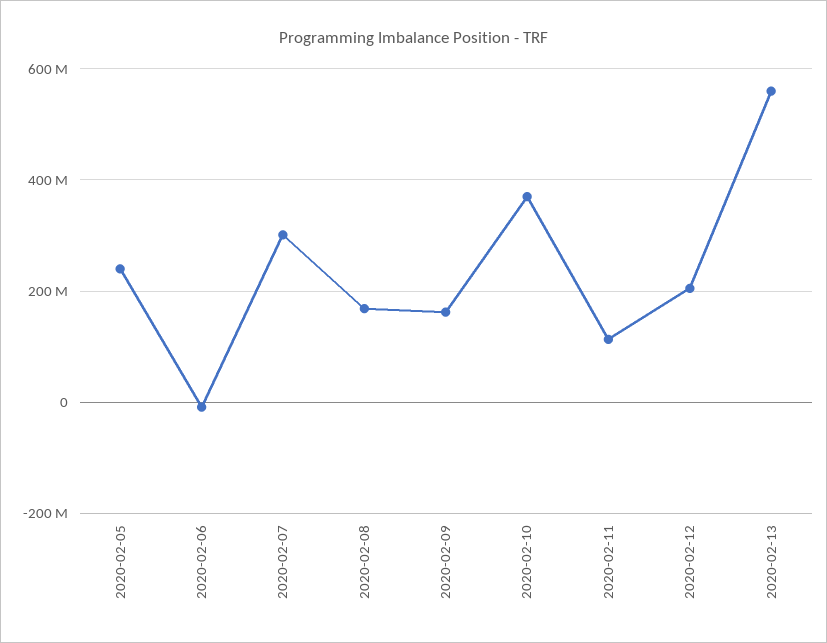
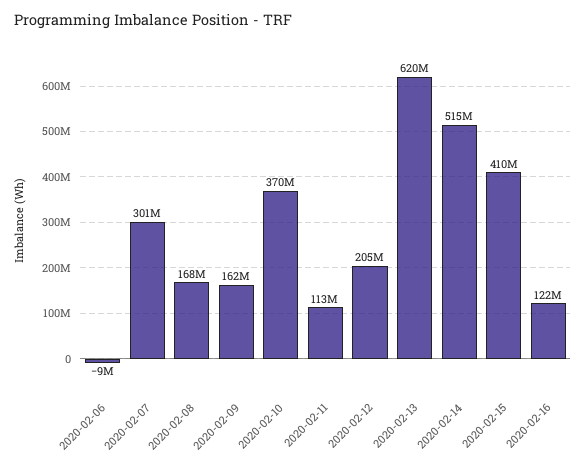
2020-02-05: 240000000 -> none
2020-02-13: 560000000 -> 620000000
2020-02-14: none -> 515000000
2020-02-15: none -> 410000000
2020-02-16: none -> 122000000

